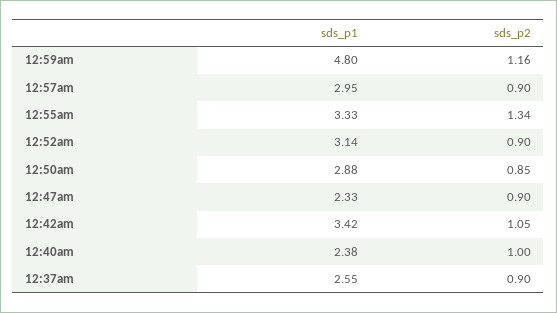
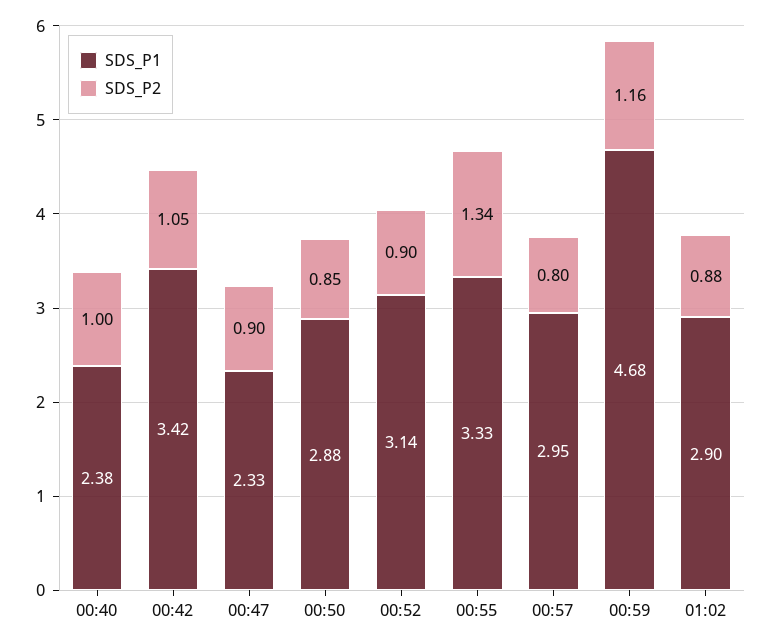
sds_p1, 12:59am: 4.8 -> 4.68
sds_p2, 12:57am: 0.9 -> 0.8
sds_p1, 12:37am: 2.55 -> none
sds_p2, 12:37am: 0.9 -> none
sds_p1, 01:02: none -> 2.9
sds_p2, 01:02: none -> 0.88

